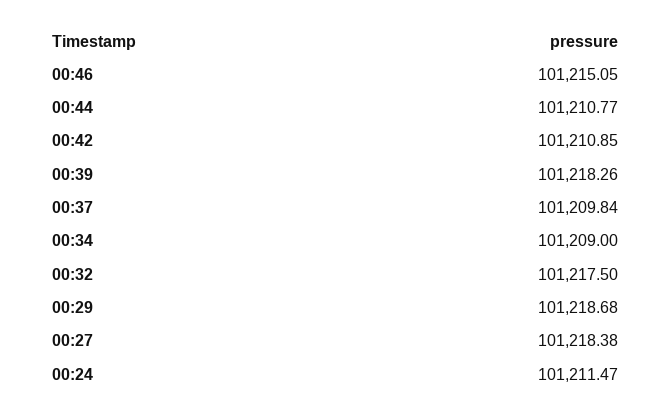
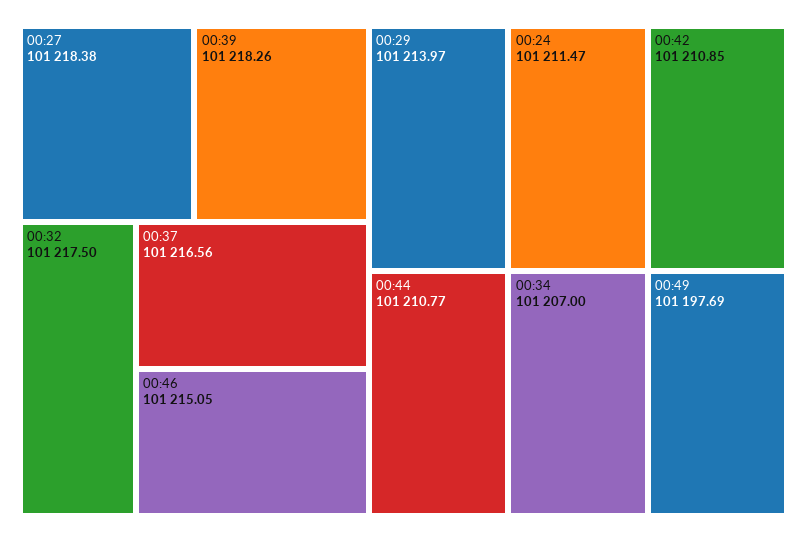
00:37: 101209.84 -> 101216.56
00:34: 101209 -> 101207
00:29: 101218.68 -> 101213.97
00:49: none -> 101197.69

